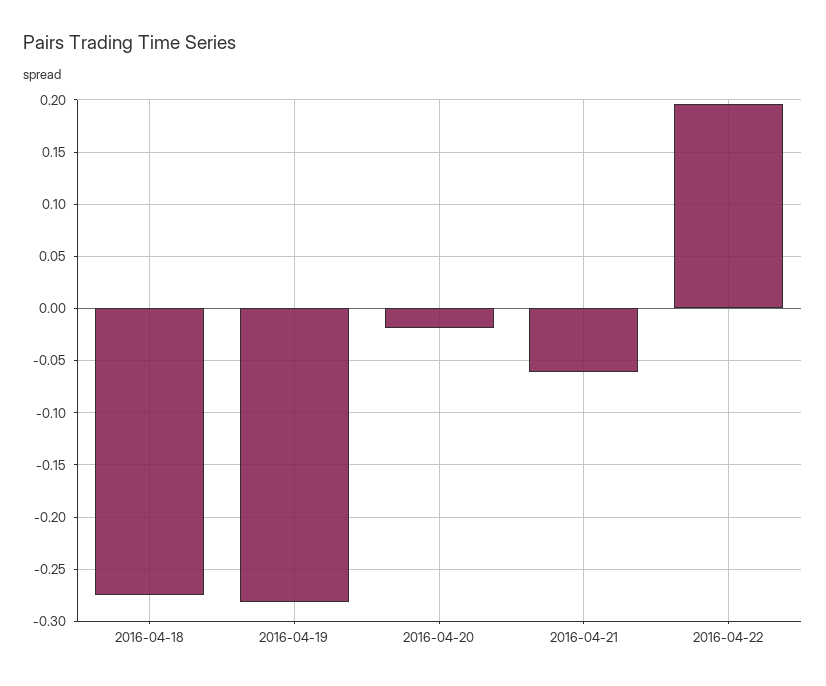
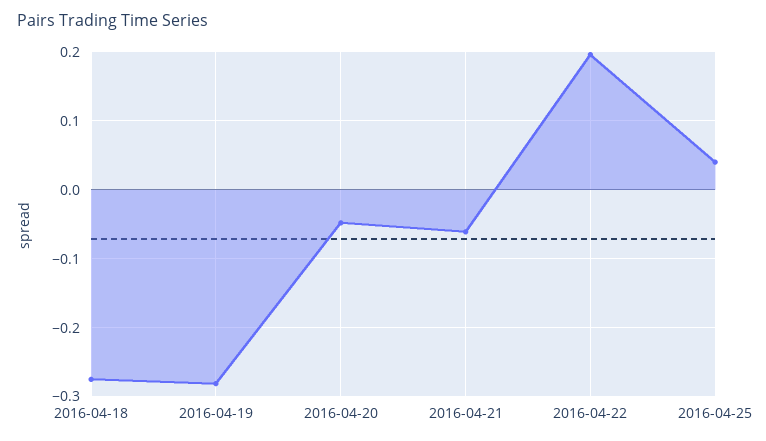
2016-04-20: -0.02 -> -0.05
2016-04-25: none -> 0.04

